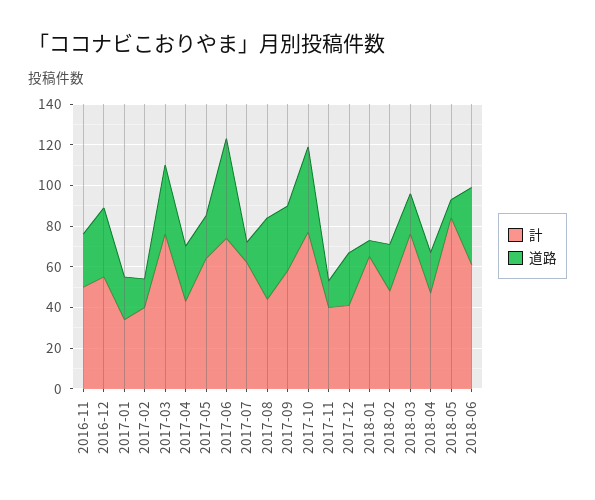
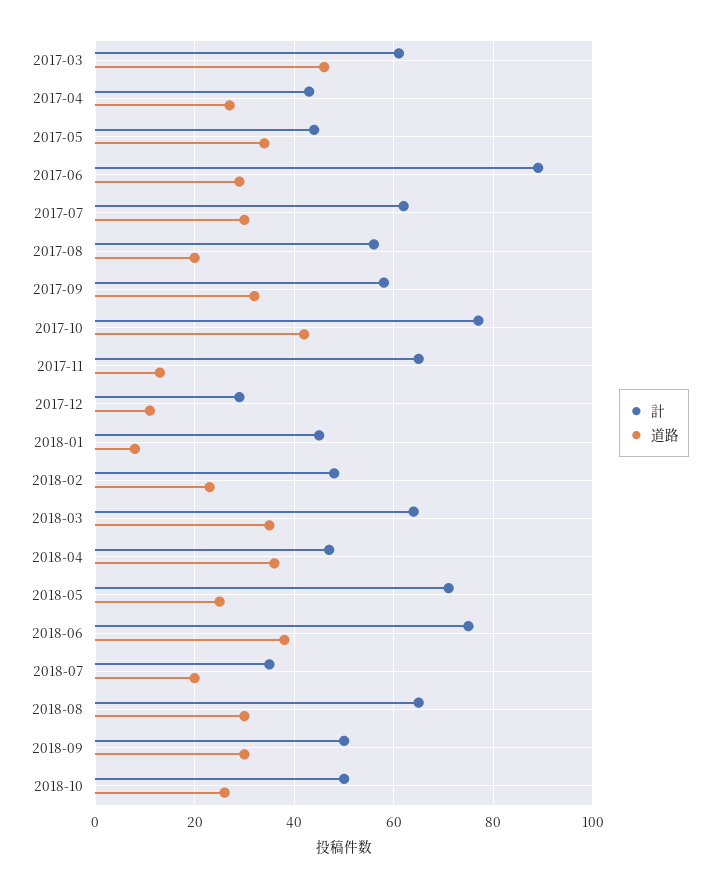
計, 2016-11: 50 -> none
道路, 2016-11: 25 -> none
計, 2016-12: 55 -> none
道路, 2016-12: 35 -> none
計, 2017-01: 35 -> none
道路, 2017-01: 20 -> none
計, 2017-02: 40 -> none
道路, 2017-02: 15 -> none
計, 2017-03: 75 -> 60
道路, 2017-03: 35 -> 45
計, 2017-05: 65 -> 45
道路, 2017-05: 20 -> 35
計, 2017-06: 75 -> 90
道路, 2017-06: 50 -> 30
道路, 2017-07: 10 -> 30
計, 2017-08: 45 -> 55
道路, 2017-08: 40 -> 20
計, 2017-11: 40 -> 65
計, 2017-12: 40 -> 30
道路, 2017-12: 25 -> 10
計, 2018-01: 65 -> 45
計, 2018-03: 75 -> 65
道路, 2018-03: 20 -> 35
道路, 2018-04: 20 -> 35
計, 2018-05: 85 -> 70
道路, 2018-05: 10 -> 25
計, 2018-06: 60 -> 75
計, 2018-07: none -> 35
道路, 2018-07: none -> 20
計, 2018-08: none -> 65
道路, 2018-08: none -> 30
計, 2018-09: none -> 50
道路, 2018-09: none -> 30
計, 2018-10: none -> 50
道路, 2018-10: none -> 25

